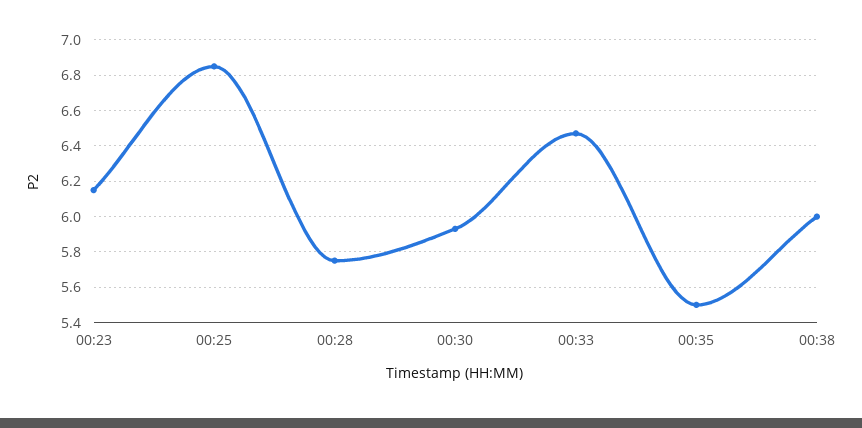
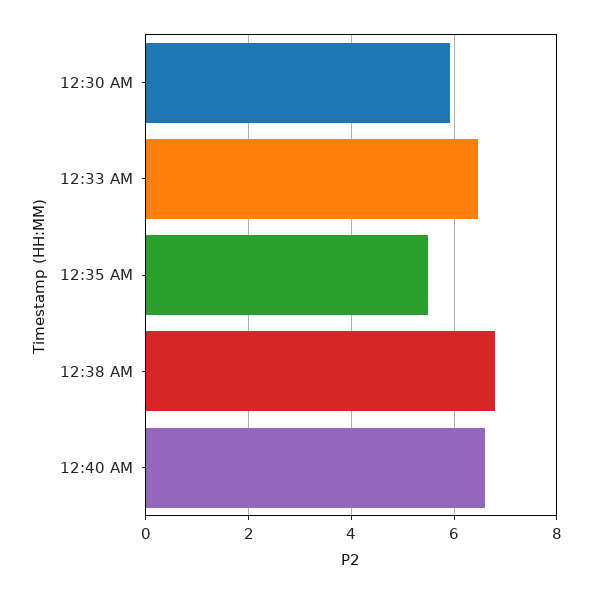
00:23: 6.15 -> none
00:25: 6.85 -> none
00:28: 5.75 -> none
00:38: 6 -> 6.8
12:40 AM: none -> 6.6

